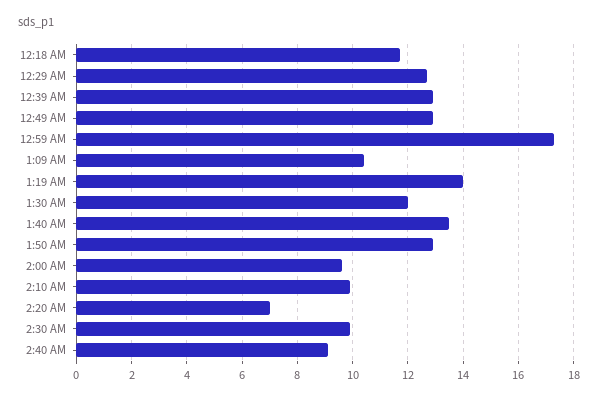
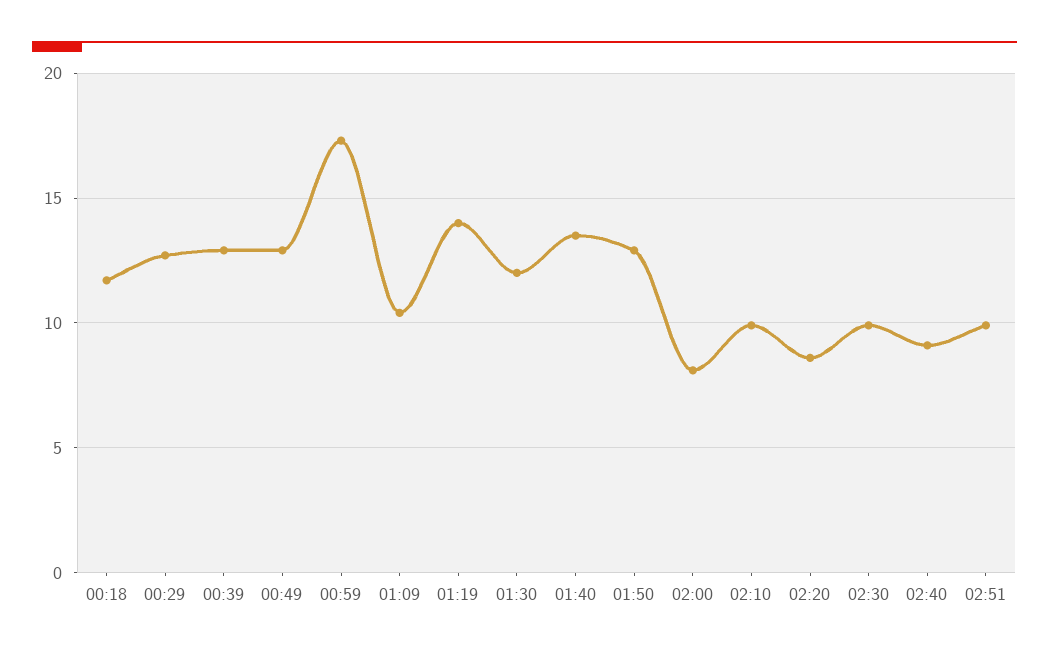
2:00 AM: 9.5 -> 8
2:20 AM: 7 -> 8.5
02:51: none -> 10

